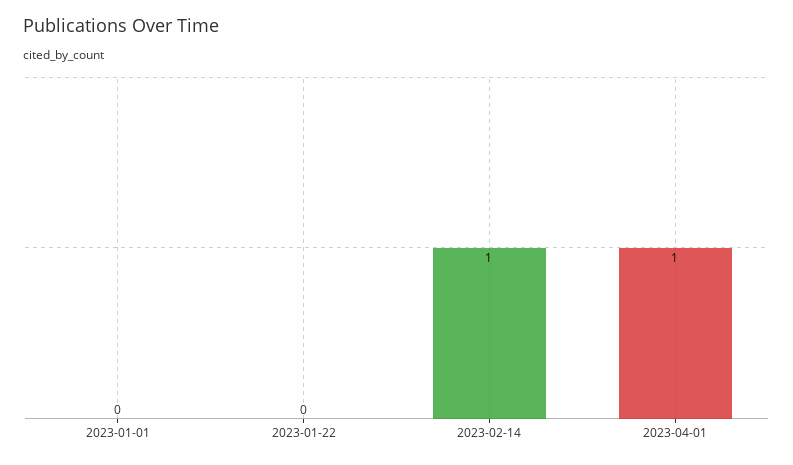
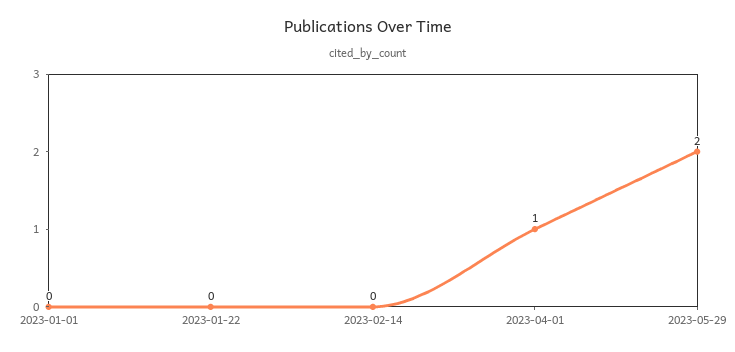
2023-02-14: 1 -> 0
2023-05-29: none -> 2

